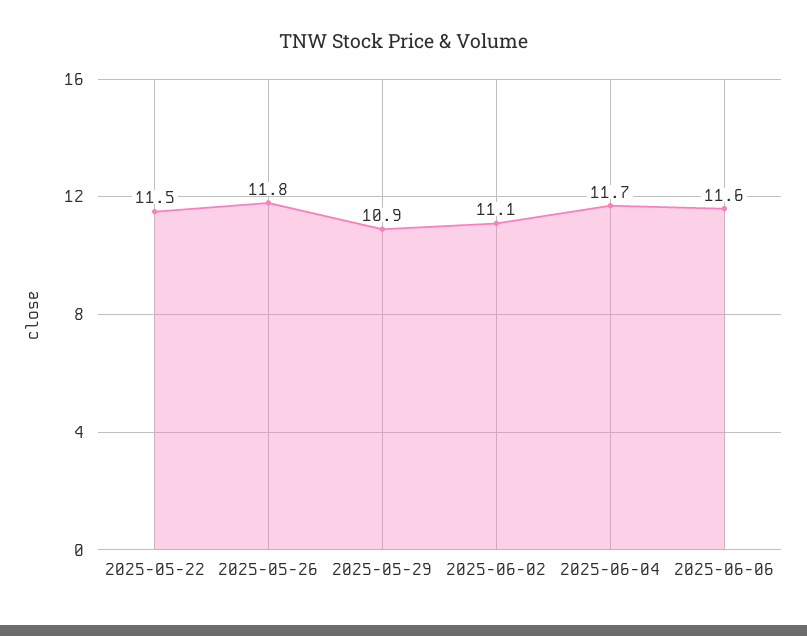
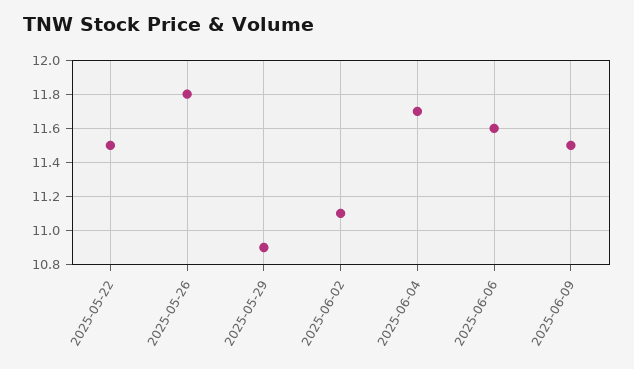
2025-06-09: none -> 11.5

